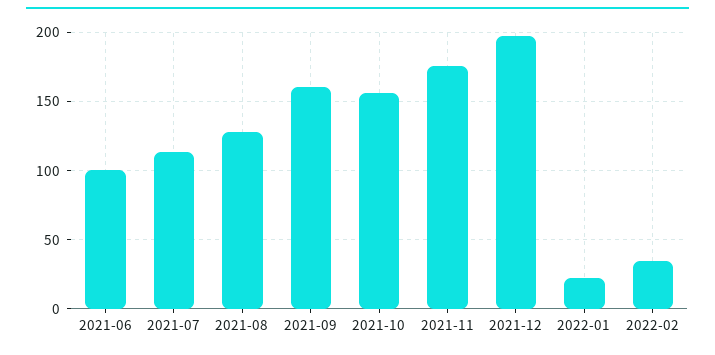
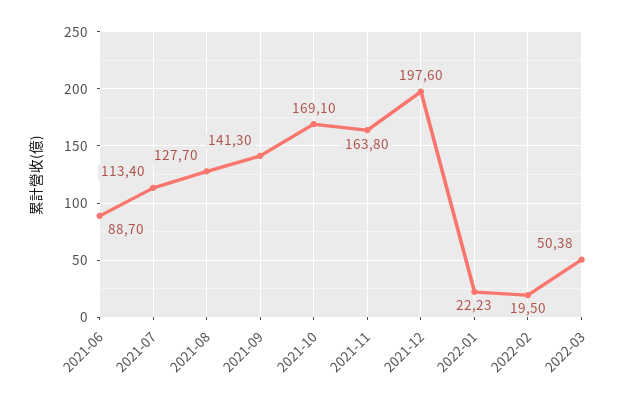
2021-06: 100 -> 88.7
2021-09: 160 -> 141.3
2021-10: 155 -> 169.1
2021-11: 175 -> 163.8
2022-02: 35 -> 19.5
2022-03: none -> 50.38

